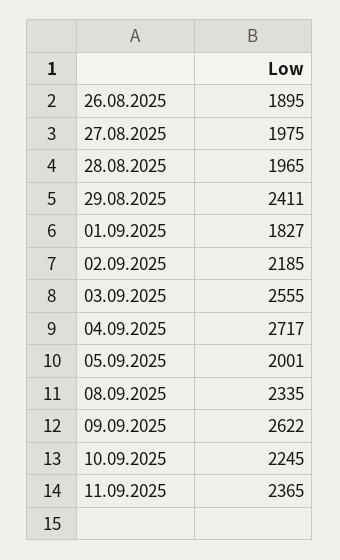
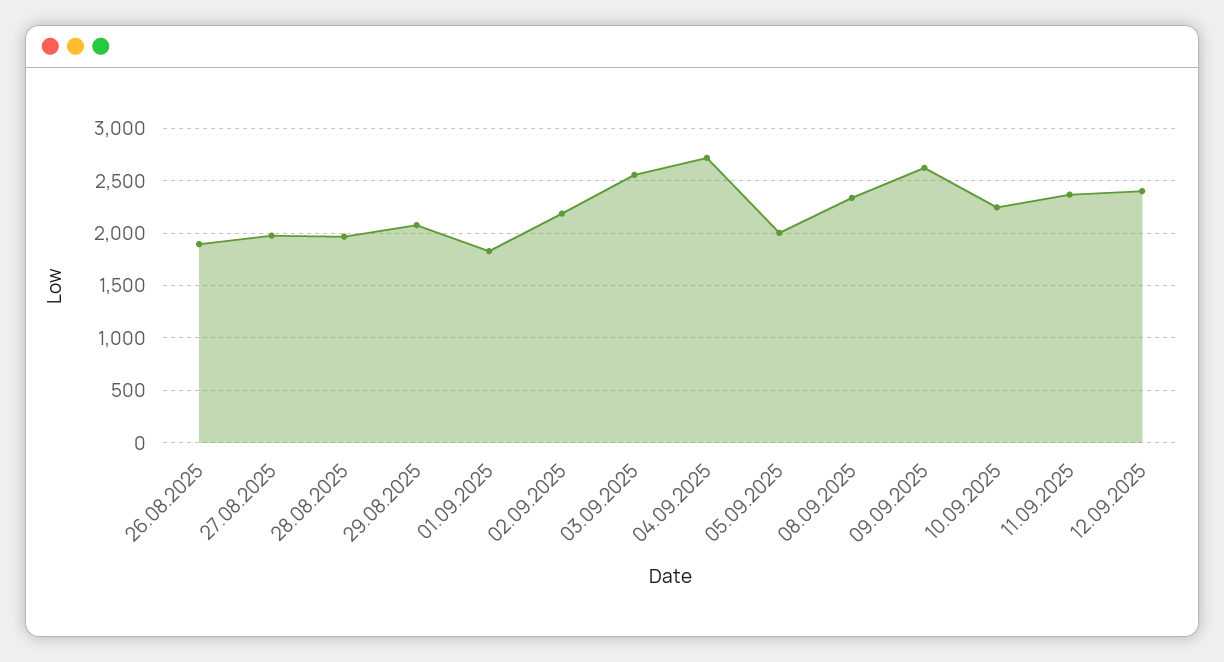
29.08.2025: 2411 -> 2100
12.09.2025: none -> 2400

